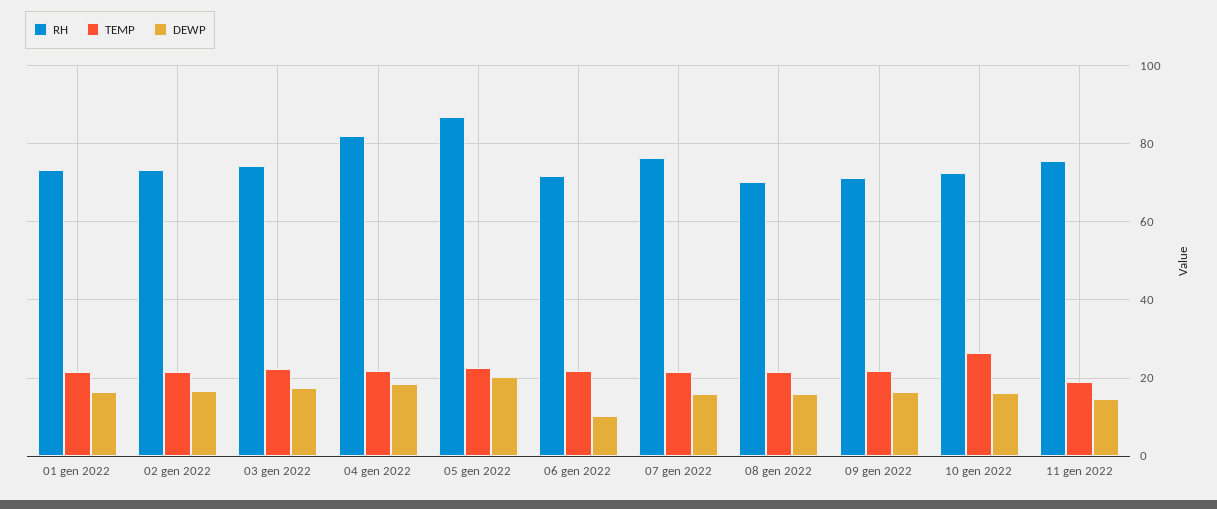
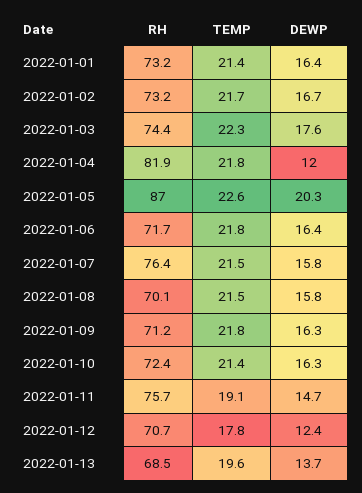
DEWP, 04 gen 2022: 18 -> 12
DEWP, 06 gen 2022: 10 -> 16.4
TEMP, 10 gen 2022: 26 -> 21.4
RH, 2022-01-12: none -> 70.7
TEMP, 2022-01-12: none -> 17.8
DEWP, 2022-01-12: none -> 12.4
RH, 2022-01-13: none -> 68.5
TEMP, 2022-01-13: none -> 19.6
DEWP, 2022-01-13: none -> 13.7

